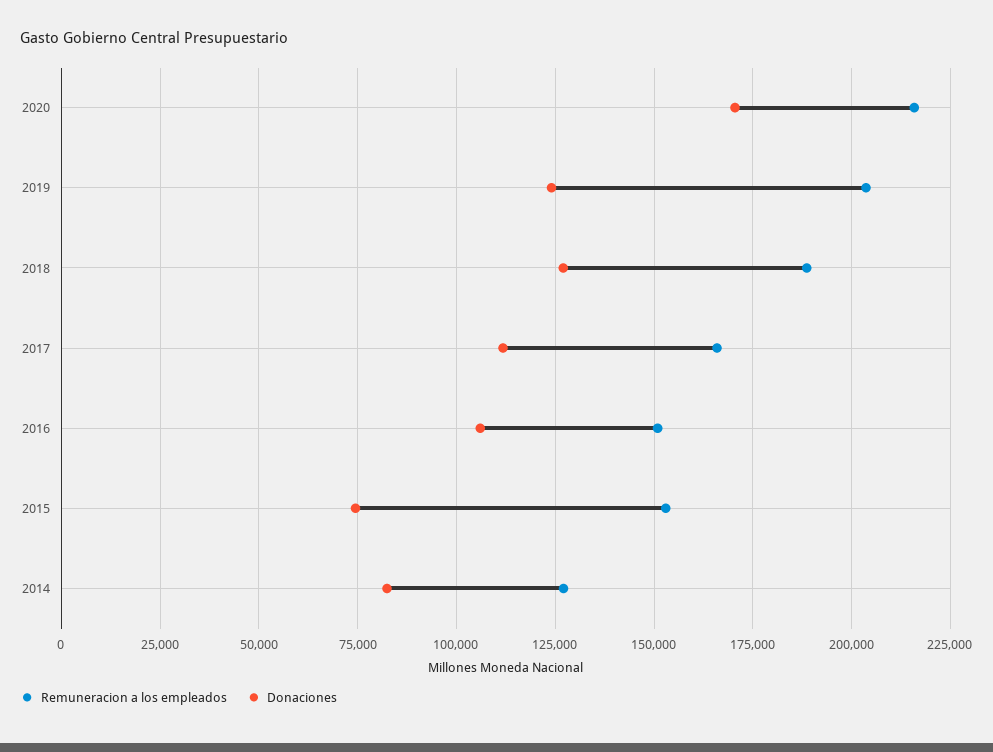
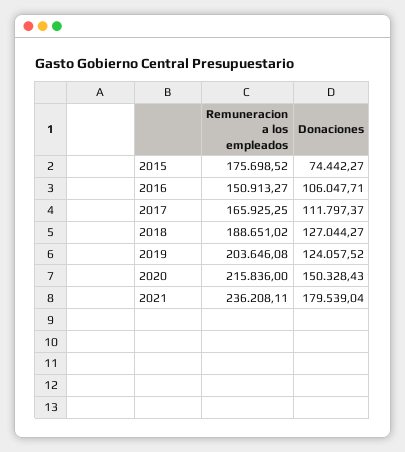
Donaciones, 2020: 170000 -> 150328.43
Remuneracion a los empleados, 2015: 152500 -> 175698.52
Remuneracion a los empleados, 2014: 127500 -> none
Donaciones, 2014: 82500 -> none
Remuneracion a los empleados, 2021: none -> 236208.11
Donaciones, 2021: none -> 179539.04

